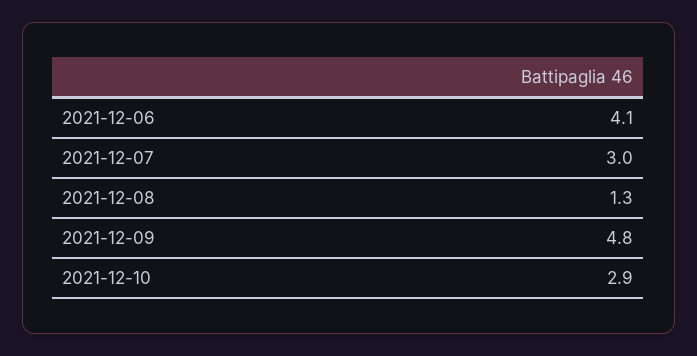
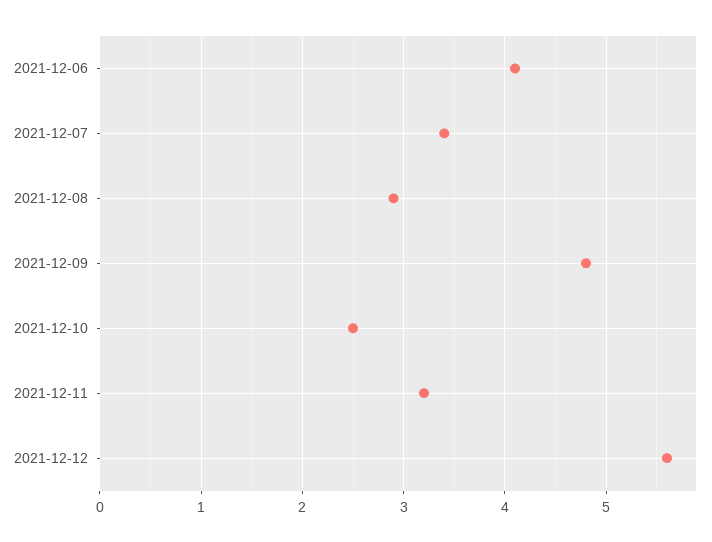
2021-12-07: 3 -> 3.4
2021-12-08: 1.3 -> 2.9
2021-12-10: 2.9 -> 2.5
2021-12-11: none -> 3.2
2021-12-12: none -> 5.6

